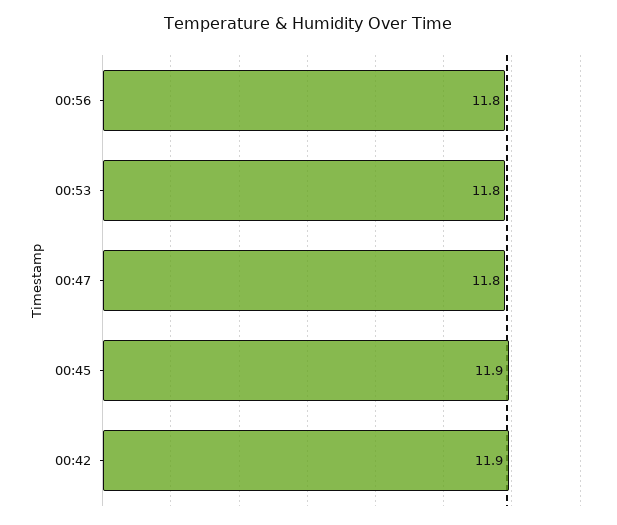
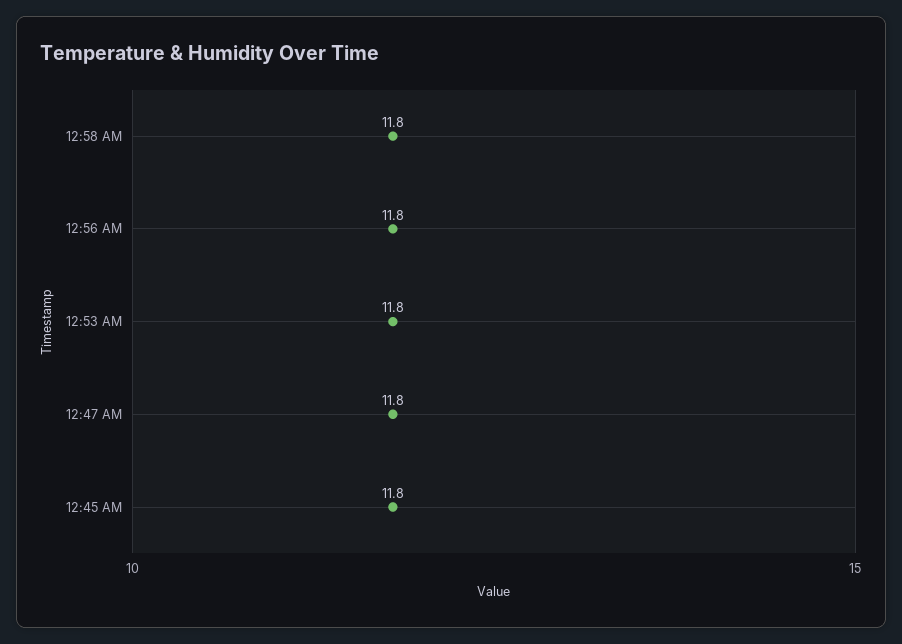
00:45: 11.9 -> 11.8
00:42: 11.9 -> none
12:58 AM: none -> 11.8

